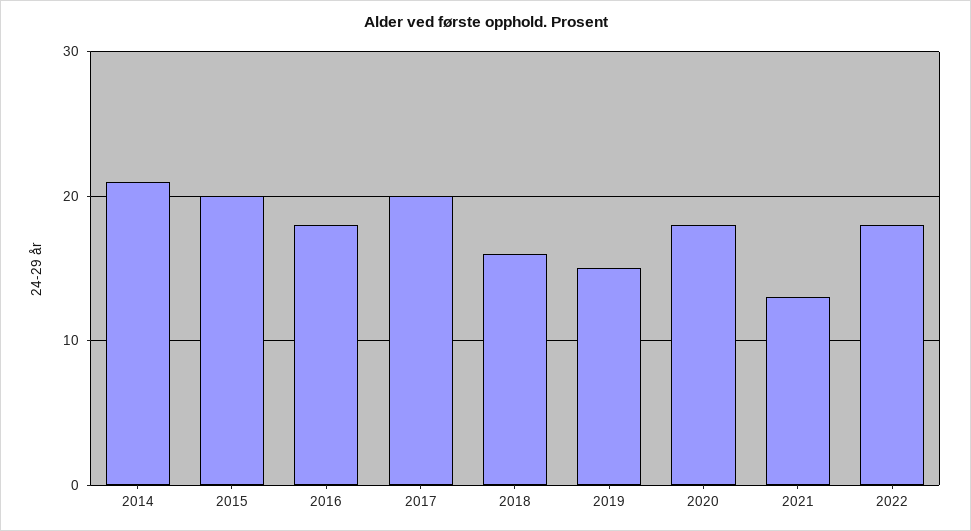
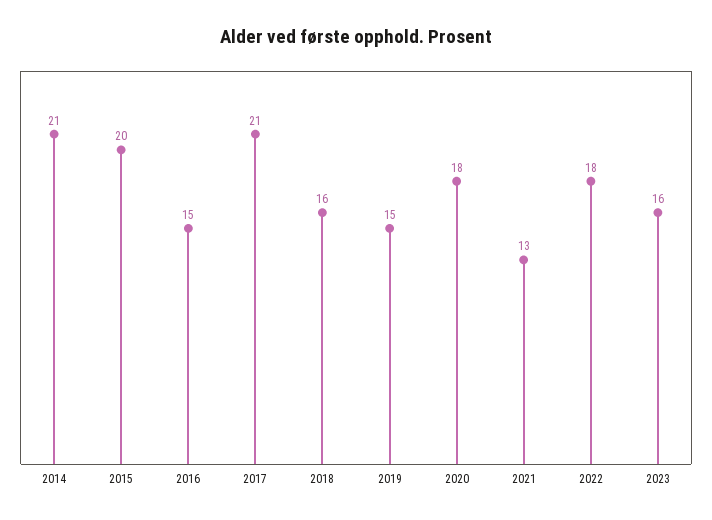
2016: 18 -> 15
2017: 20 -> 21
2023: none -> 16

